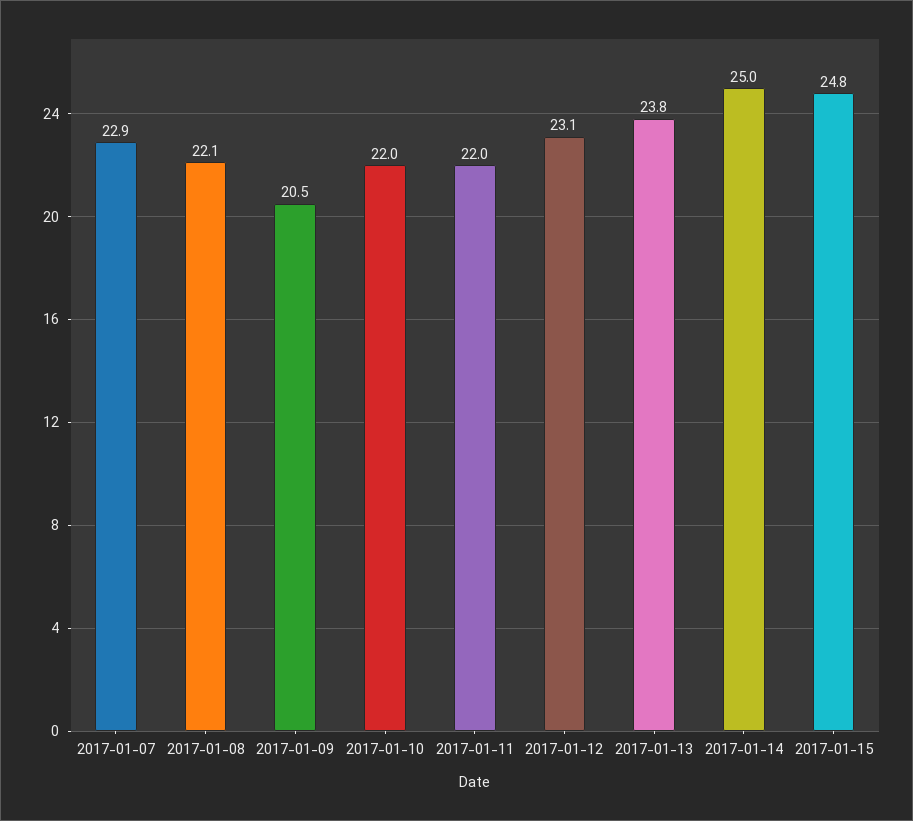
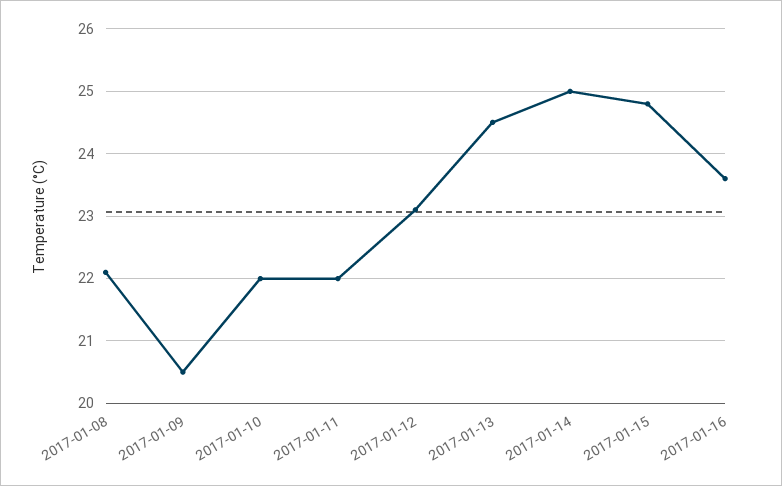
2017-01-07: 22.9 -> none
2017-01-13: 23.8 -> 24.5
2017-01-16: none -> 23.6

